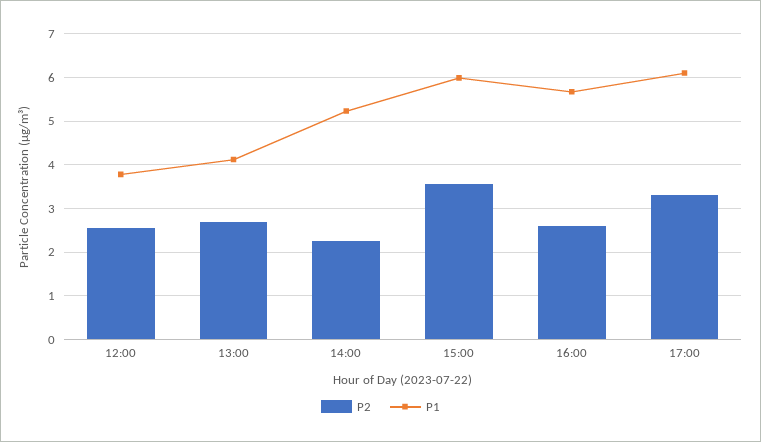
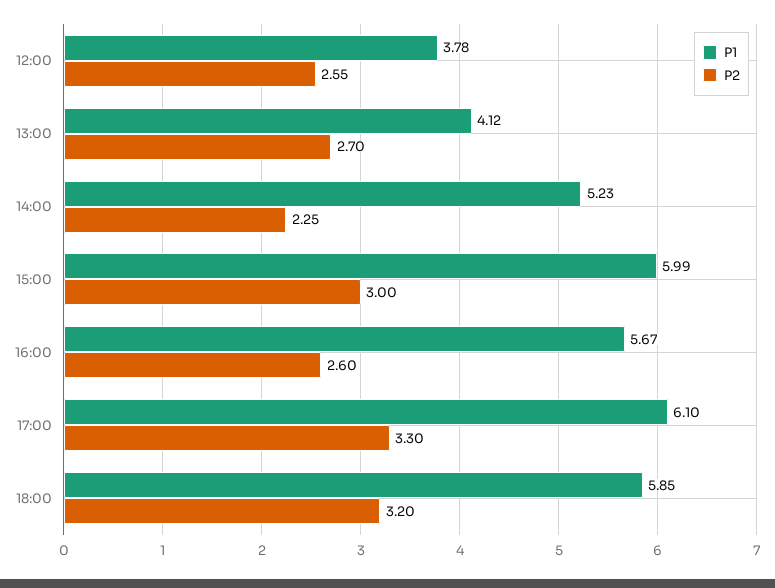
P2, 15:00: 3.6 -> 3
P1, 18:00: none -> 5.85
P2, 18:00: none -> 3.2

